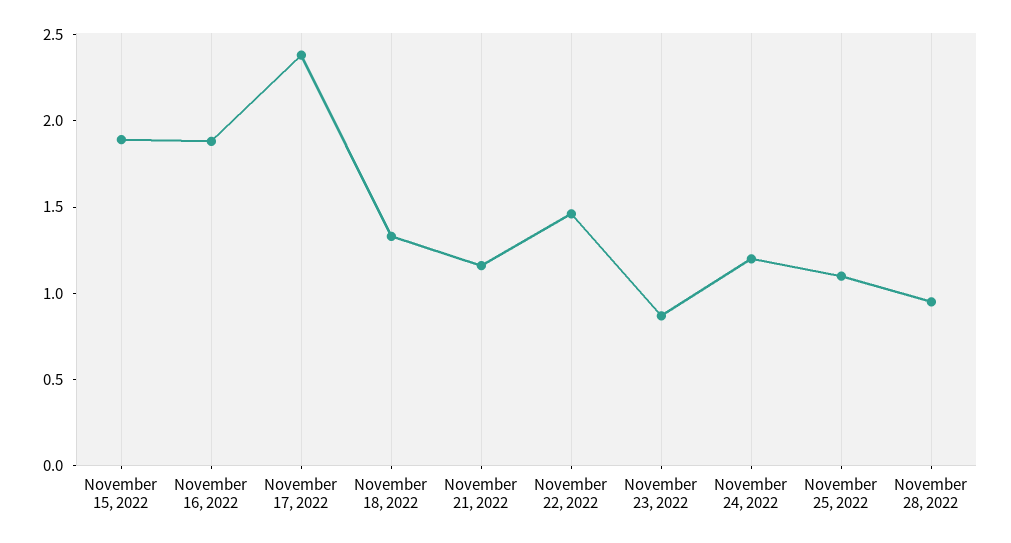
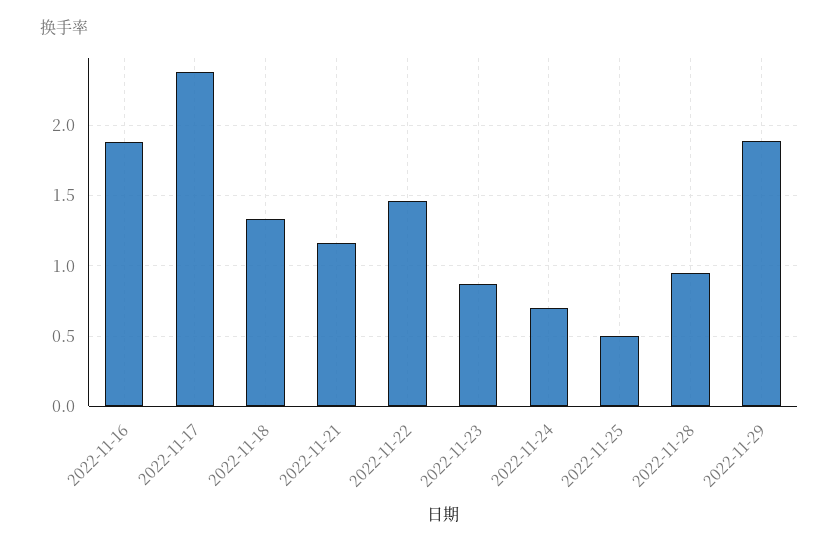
November 15, 2022: 1.9 -> none
November 24, 2022: 1.2 -> 0.7
November 25, 2022: 1.1 -> 0.5
2022-11-29: none -> 1.9

